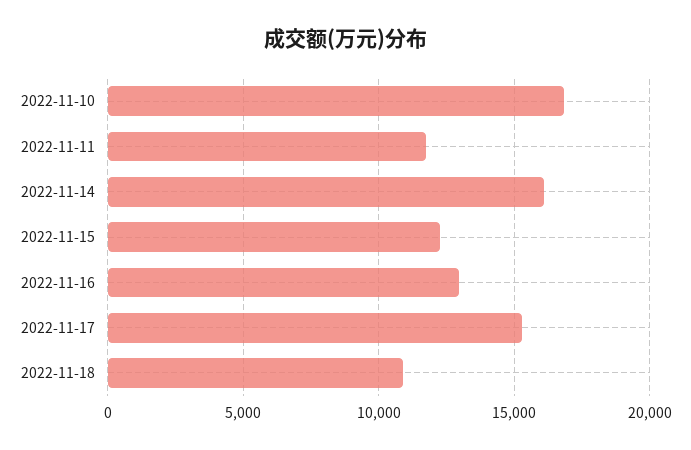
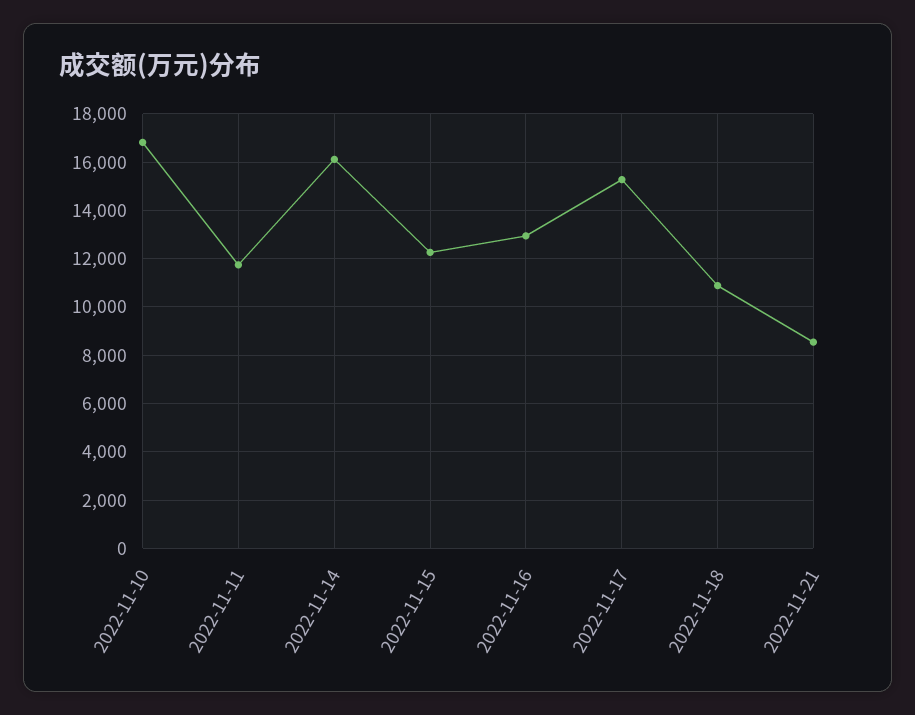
2022-11-21: none -> 8500

